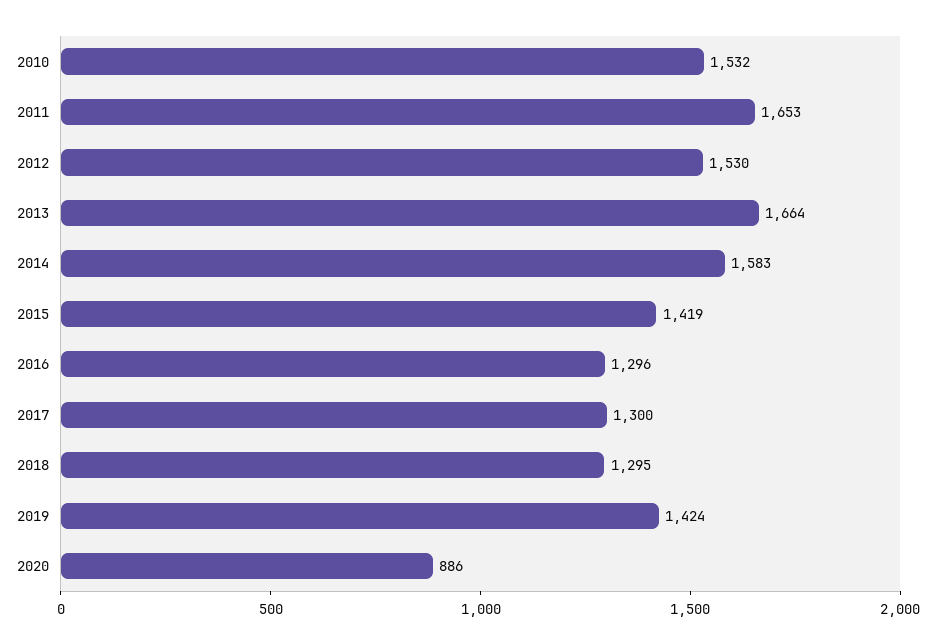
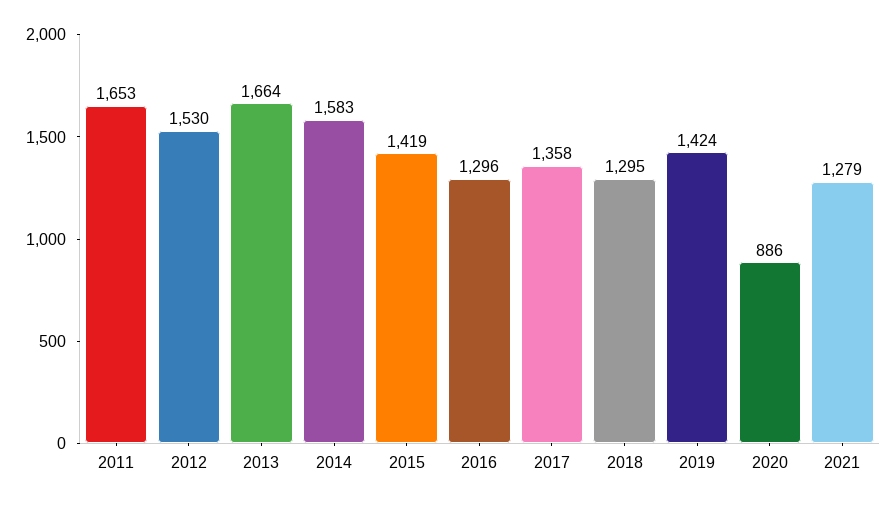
2010: 1532 -> none
2017: 1300 -> 1358
2021: none -> 1279

